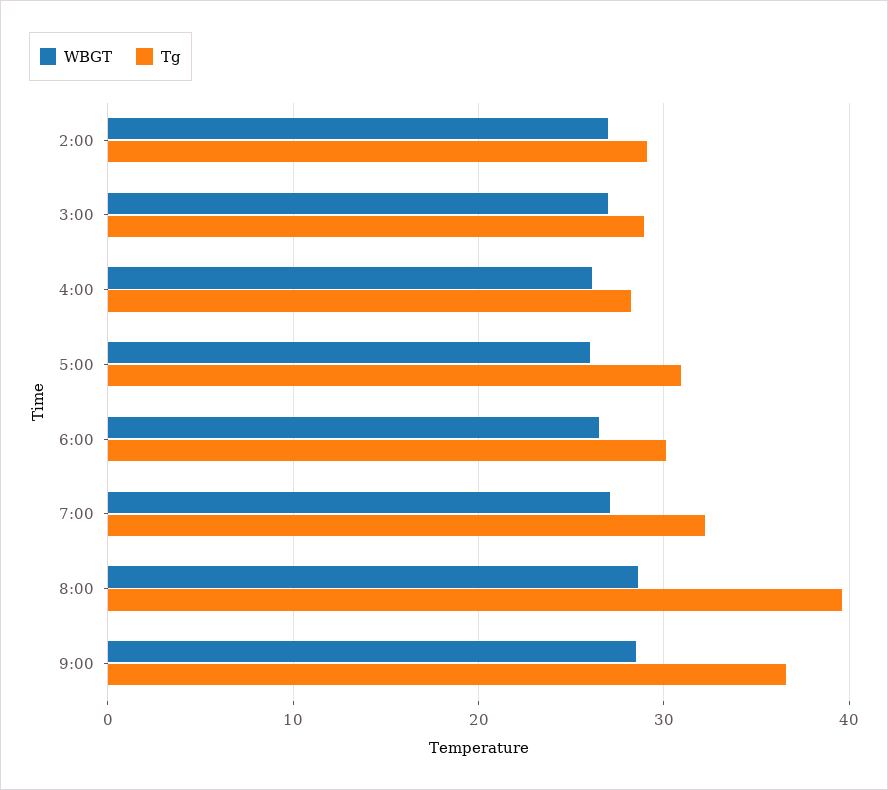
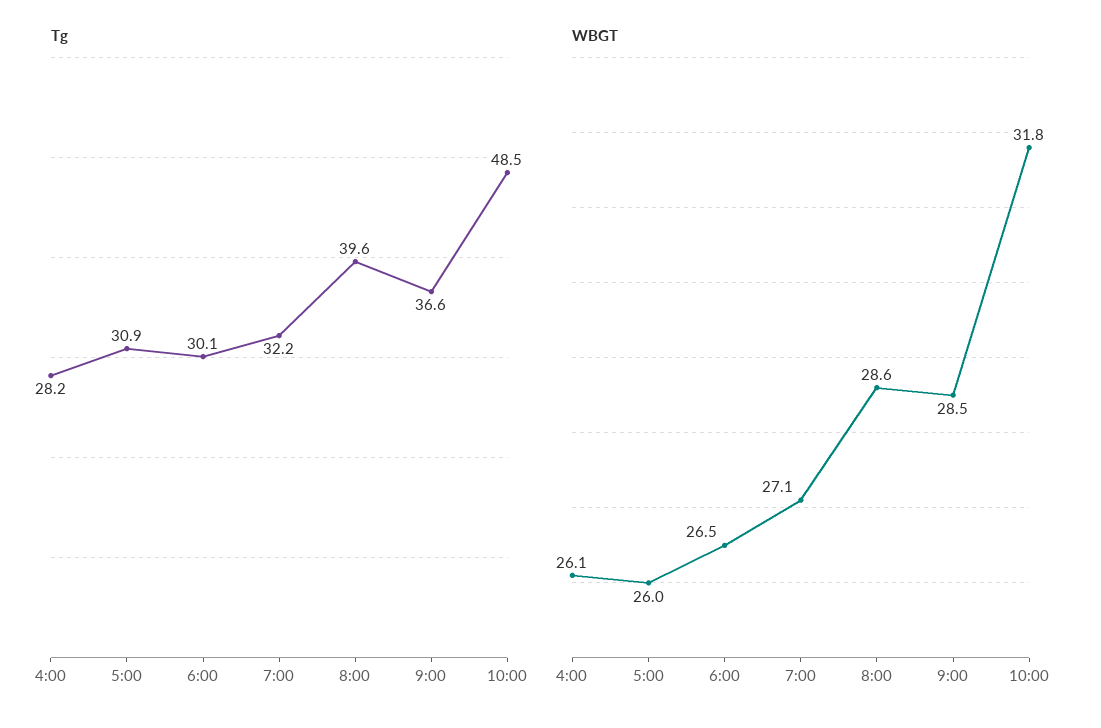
WBGT, 2:00: 27 -> none
Tg, 2:00: 29 -> none
WBGT, 3:00: 27 -> none
Tg, 3:00: 29 -> none
Tg, 10:00: none -> 48.5
WBGT, 10:00: none -> 31.8

